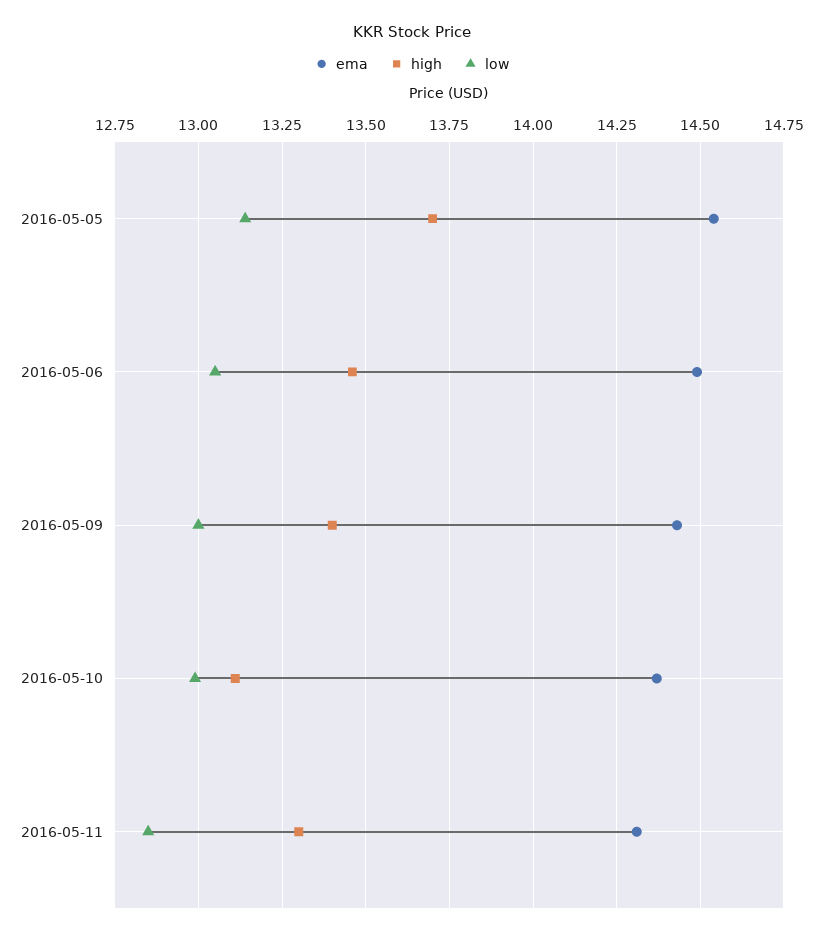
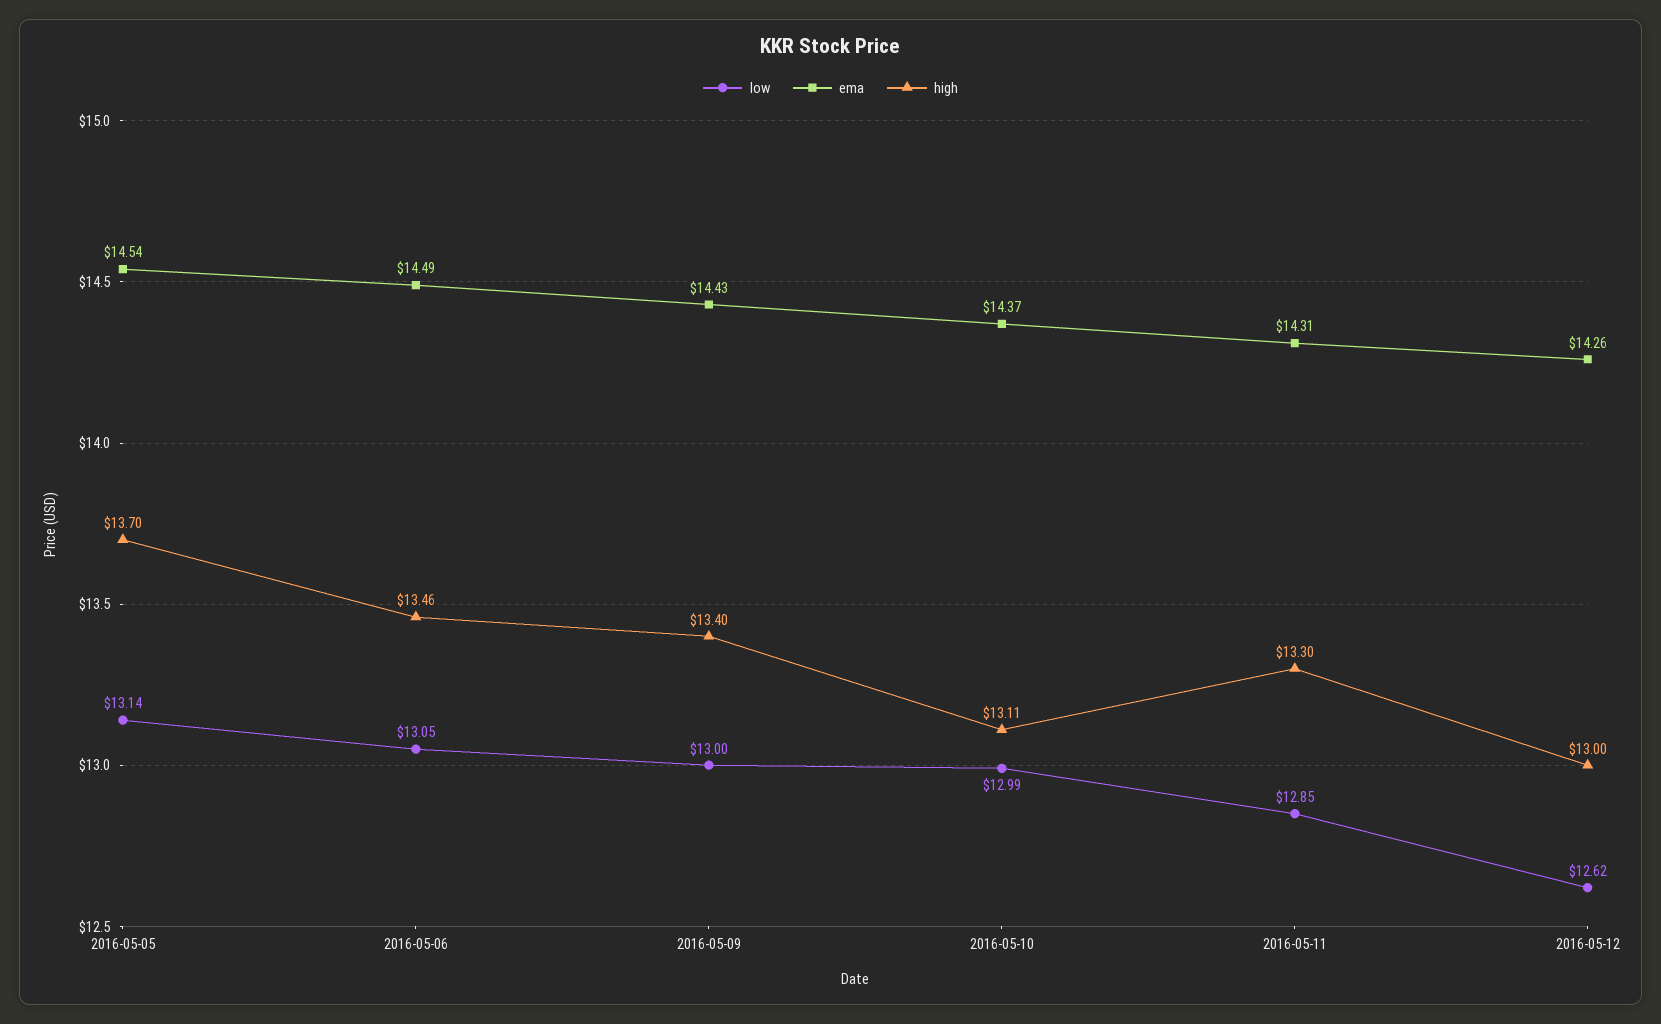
low, 2016-05-12: none -> 12.62
ema, 2016-05-12: none -> 14.26
high, 2016-05-12: none -> 13

